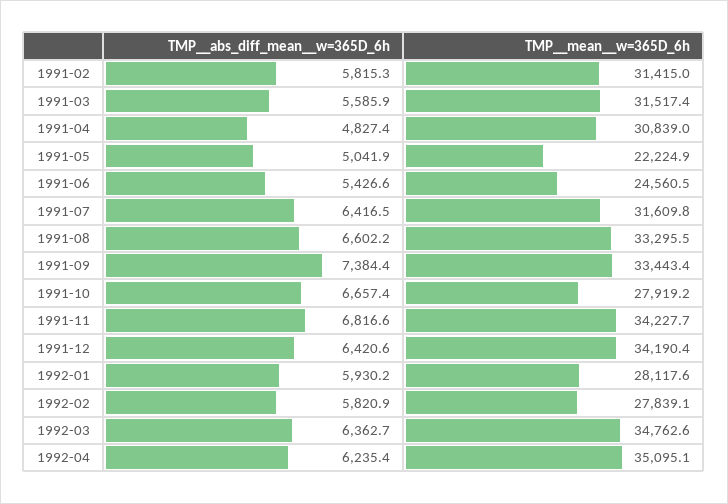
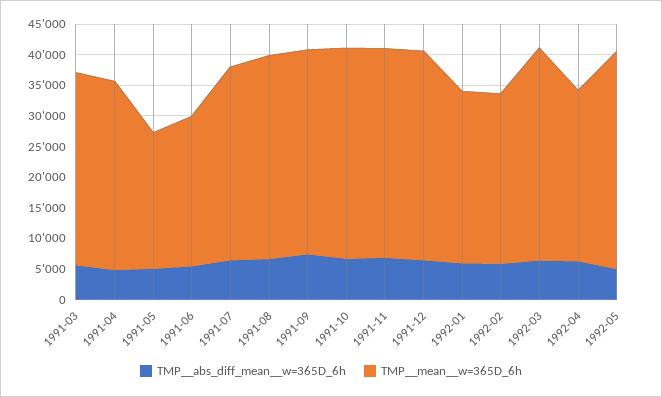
TMP__abs_diff_mean__w=365D_6h, 1991-02: 5815.3 -> none
TMP__mean__w=365D_6h, 1991-02: 31415 -> none
TMP__mean__w=365D_6h, 1991-10: 27919.2 -> 35000
TMP__mean__w=365D_6h, 1992-04: 35095.1 -> 27500
TMP__abs_diff_mean__w=365D_6h, 1992-05: none -> 5000
TMP__mean__w=365D_6h, 1992-05: none -> 35000

